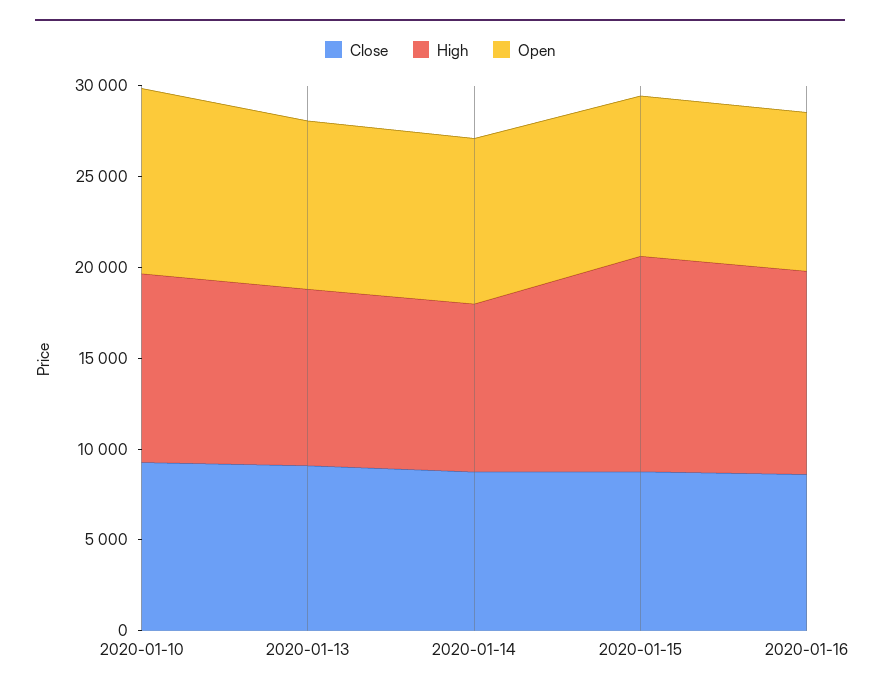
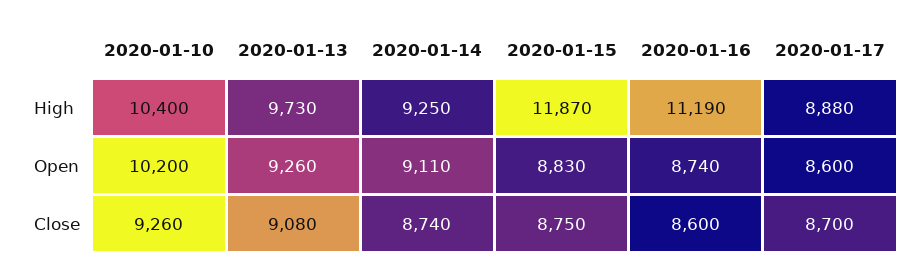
High, 2020-01-17: none -> 8880
Open, 2020-01-17: none -> 8600
Close, 2020-01-17: none -> 8700

